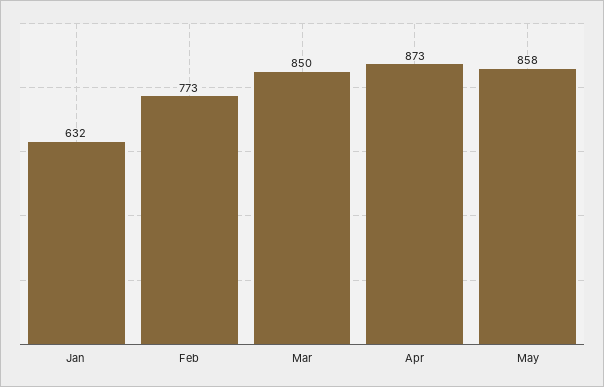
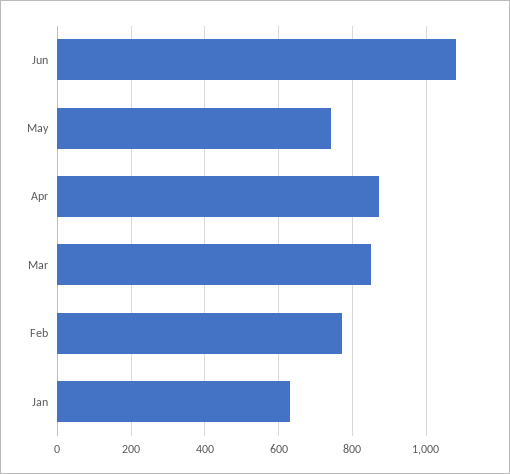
May: 858 -> 740
Jun: none -> 1080

